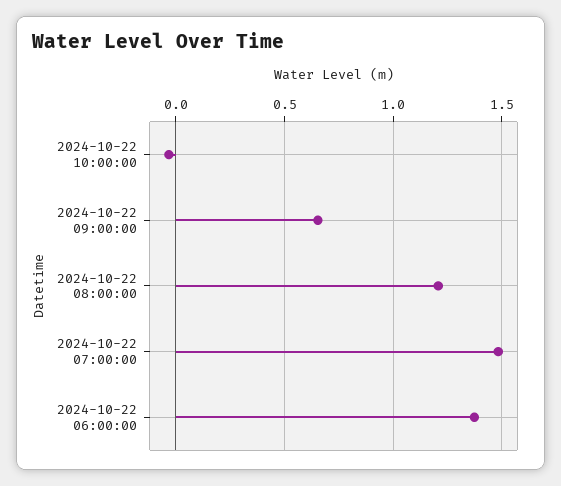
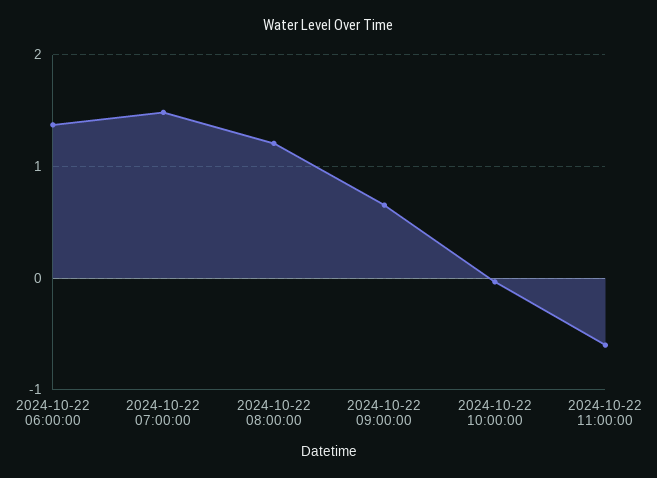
2024-10-22 11:00:00: none -> -0.6

